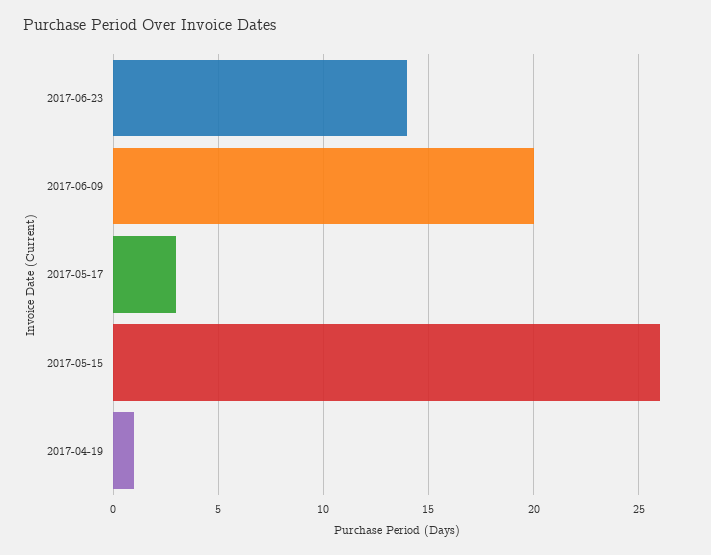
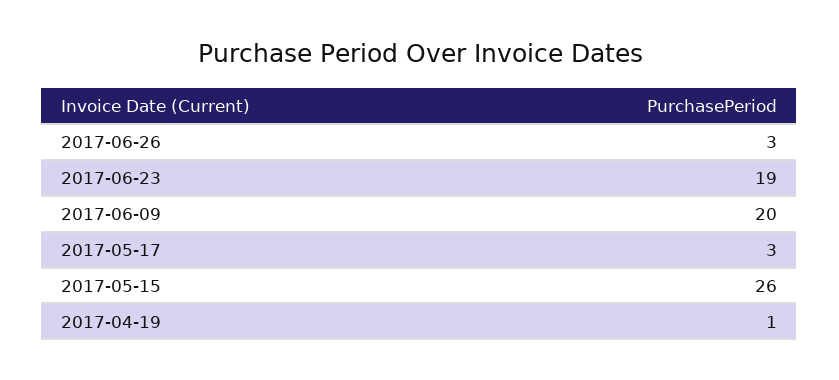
2017-06-23: 14 -> 19
2017-06-26: none -> 3

